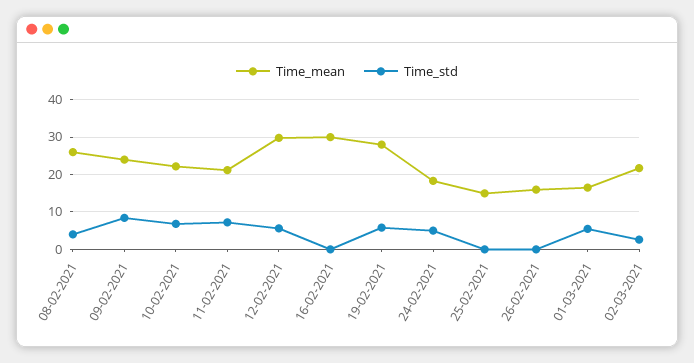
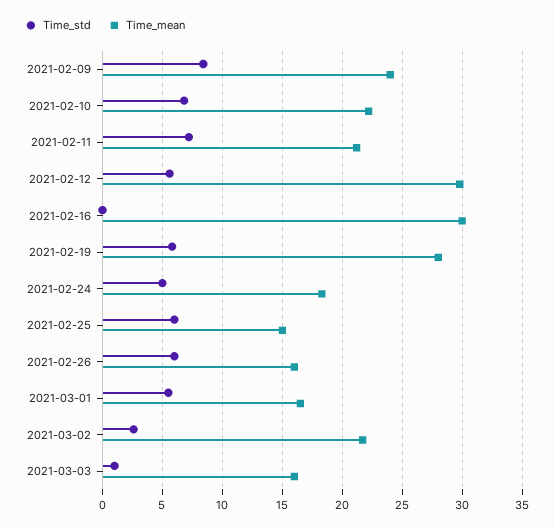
Time_mean, 08-02-2021: 26 -> none
Time_std, 08-02-2021: 4 -> none
Time_std, 25-02-2021: 0 -> 6
Time_std, 26-02-2021: 0 -> 6
Time_std, 2021-03-03: none -> 1
Time_mean, 2021-03-03: none -> 16

